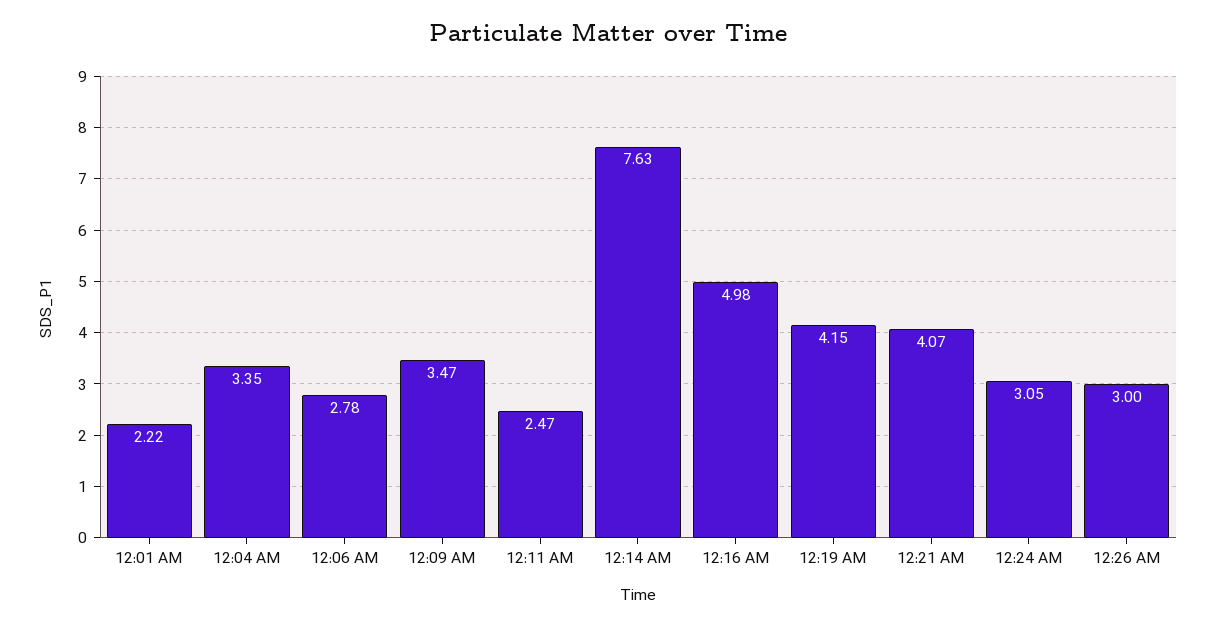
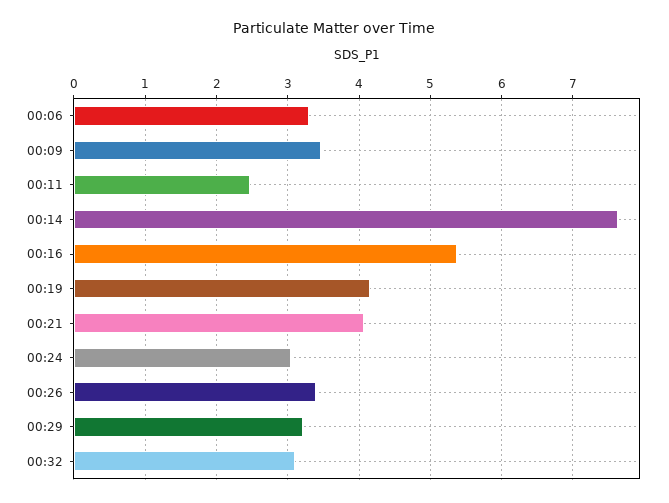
12:01 AM: 2.22 -> none
12:04 AM: 3.35 -> none
12:06 AM: 2.78 -> 3.3
12:16 AM: 4.98 -> 5.4
12:26 AM: 3 -> 3.4
00:29: none -> 3.2
00:32: none -> 3.1

